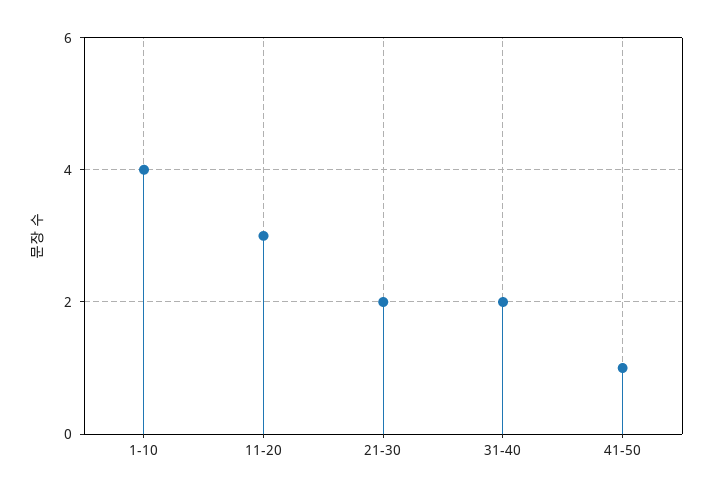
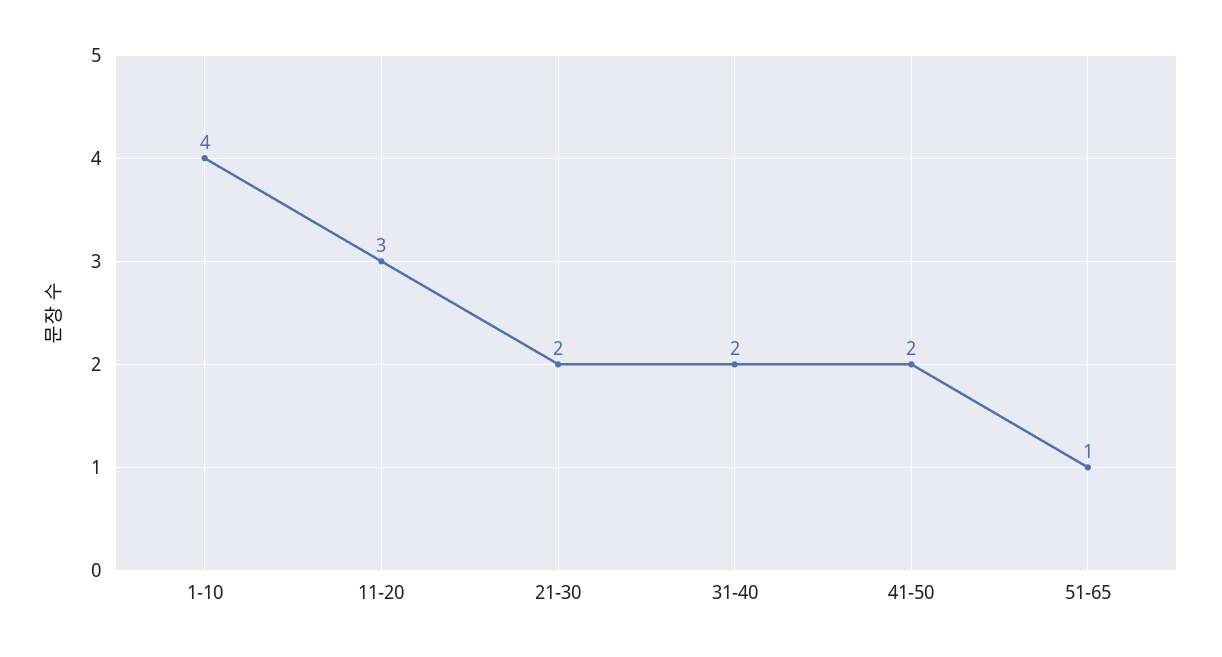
41-50: 1 -> 2
51-65: none -> 1

